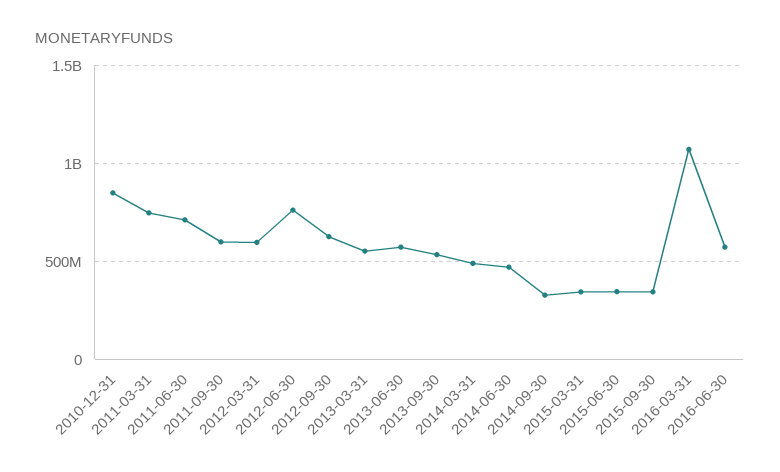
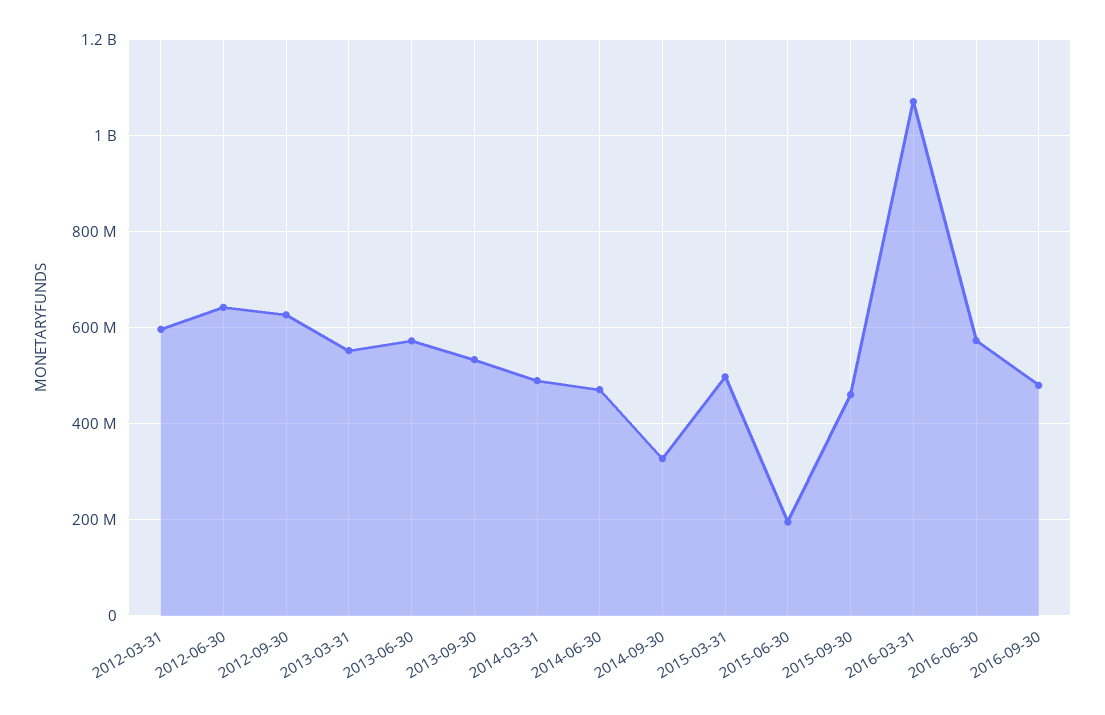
2010-12-31: 850000000 -> none
2011-03-31: 750000000 -> none
2011-06-30: 700000000 -> none
2011-09-30: 600000000 -> none
2012-06-30: 750000000 -> 640000000
2015-03-31: 350000000 -> 500000000
2015-06-30: 350000000 -> 200000000
2015-09-30: 350000000 -> 460000000
2016-09-30: none -> 480000000

